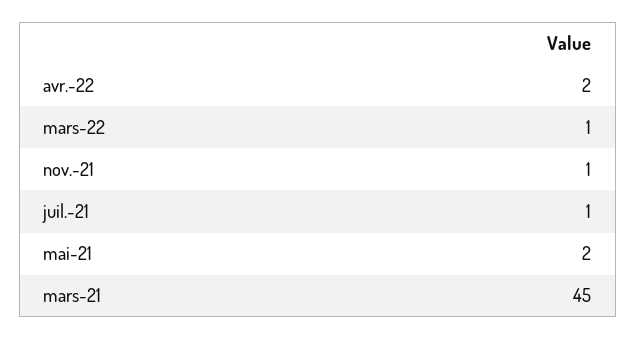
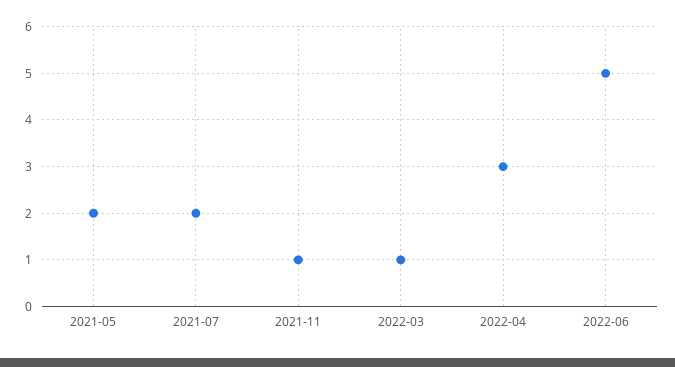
avr.-22: 2 -> 3
juil.-21: 1 -> 2
mars-21: 45 -> none
2022-06: none -> 5

